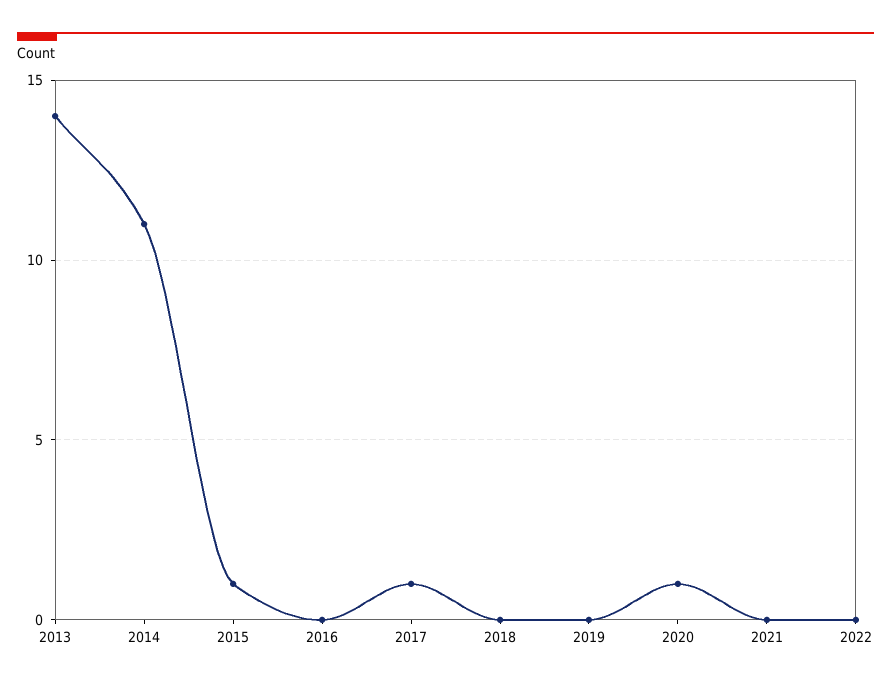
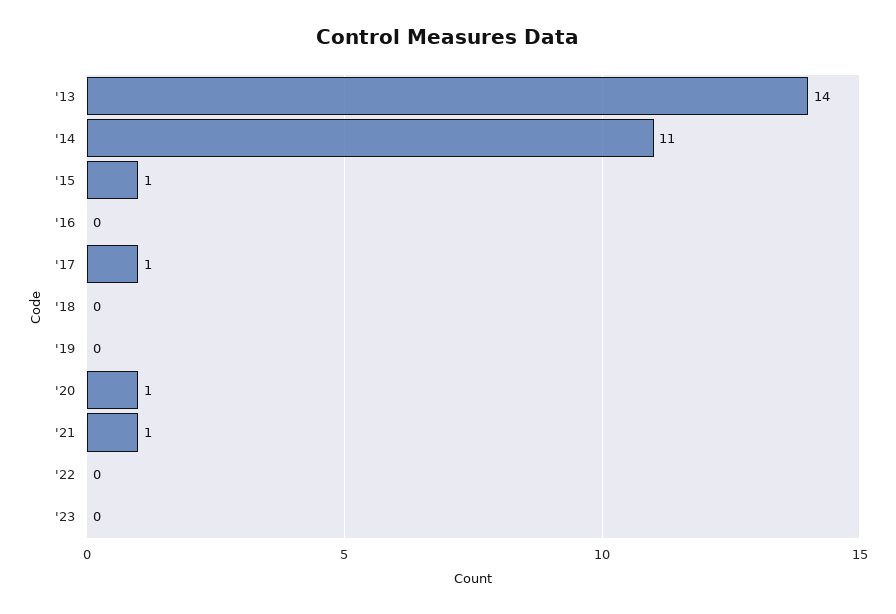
2021: 0 -> 1
'23: none -> 0

